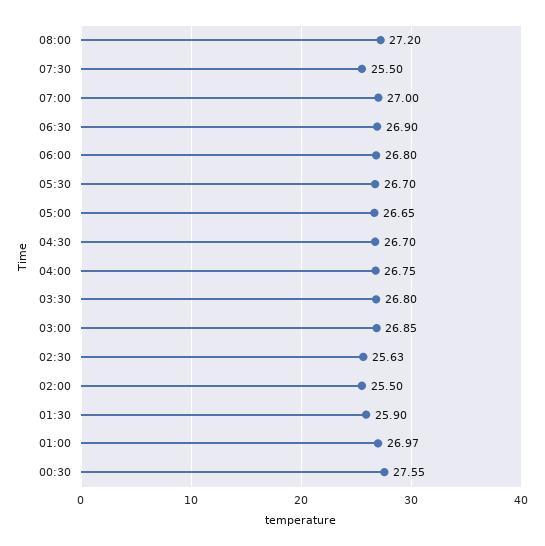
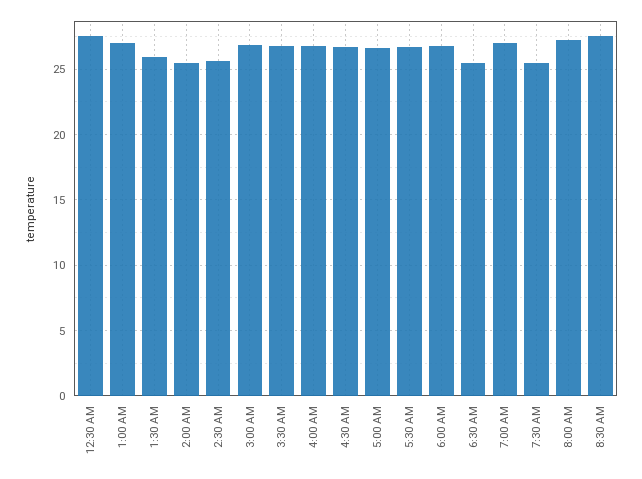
06:30: 26.9 -> 25.5
8:30 AM: none -> 27.5

